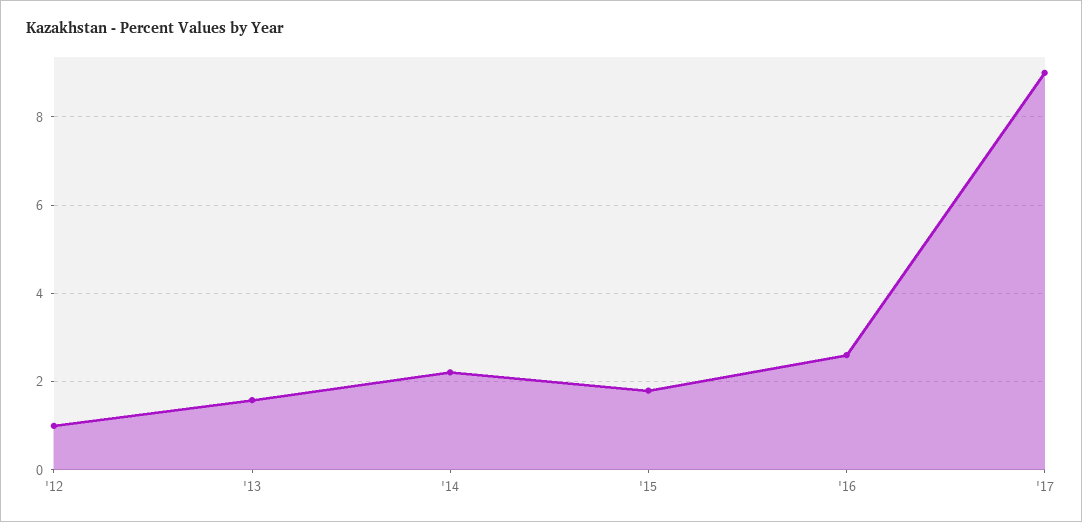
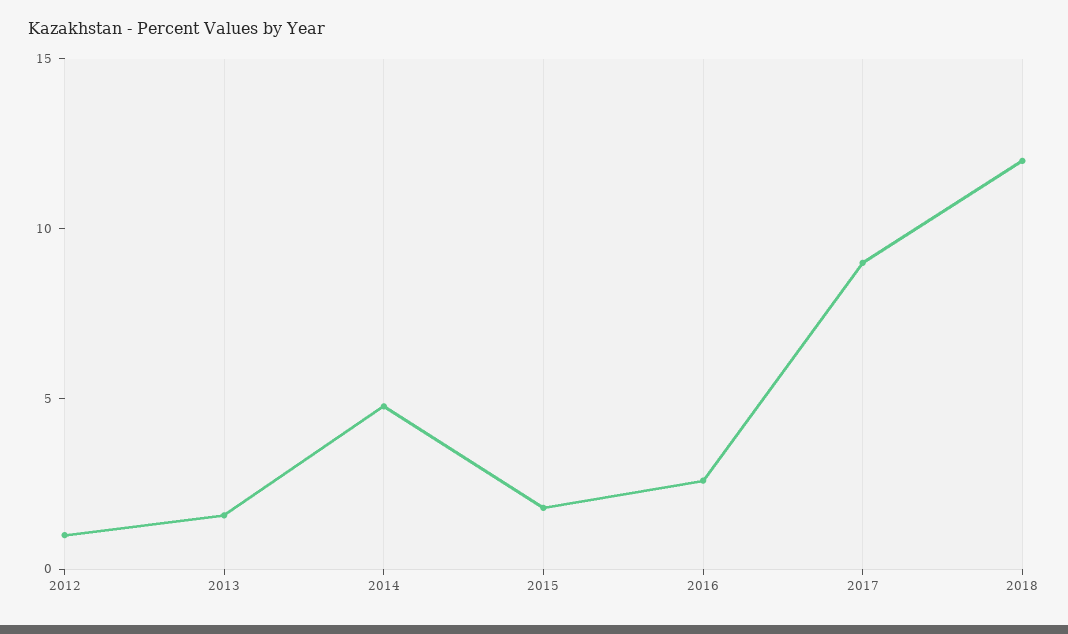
'14: 2.2 -> 5
2018: none -> 12

